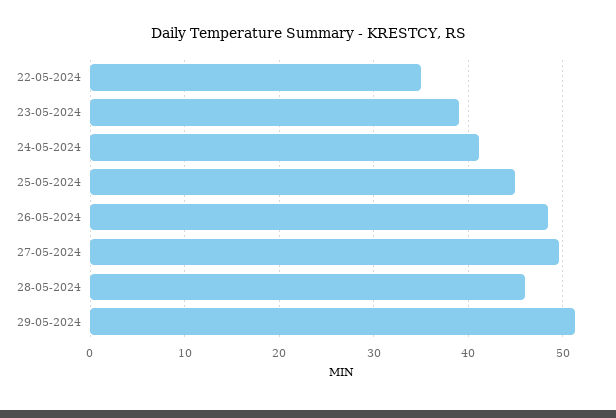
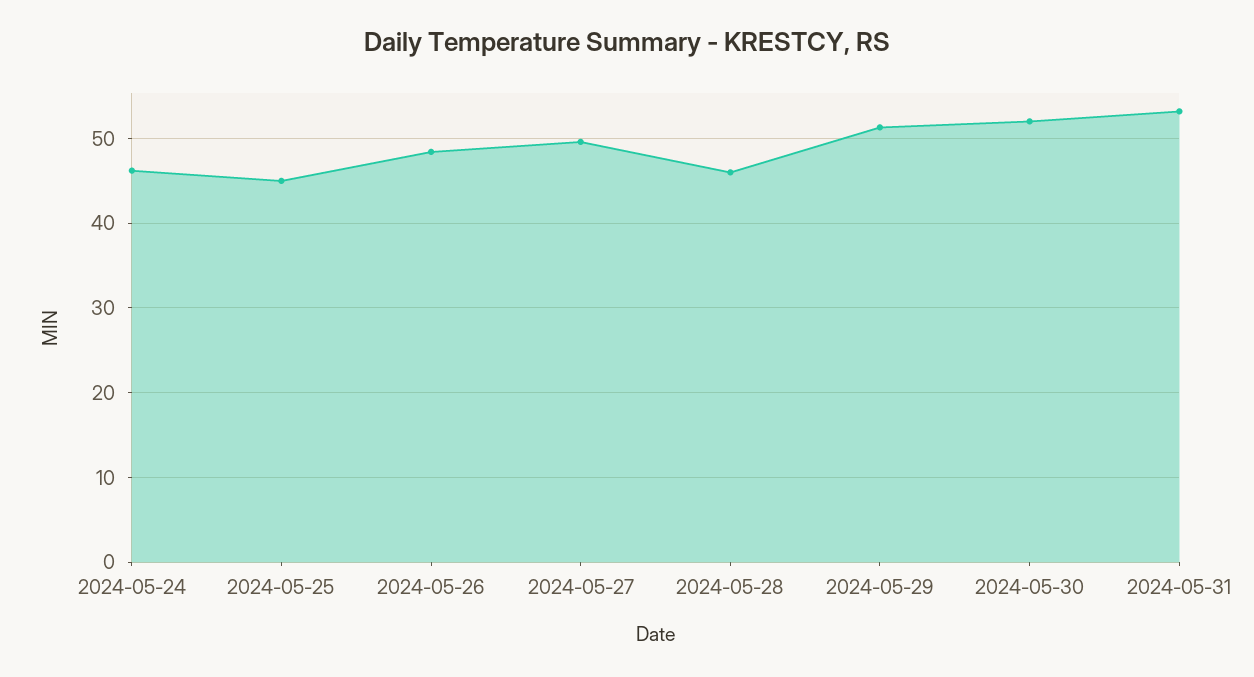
22-05-2024: 35 -> none
23-05-2024: 39 -> none
24-05-2024: 41 -> 46
2024-05-30: none -> 52
2024-05-31: none -> 53

